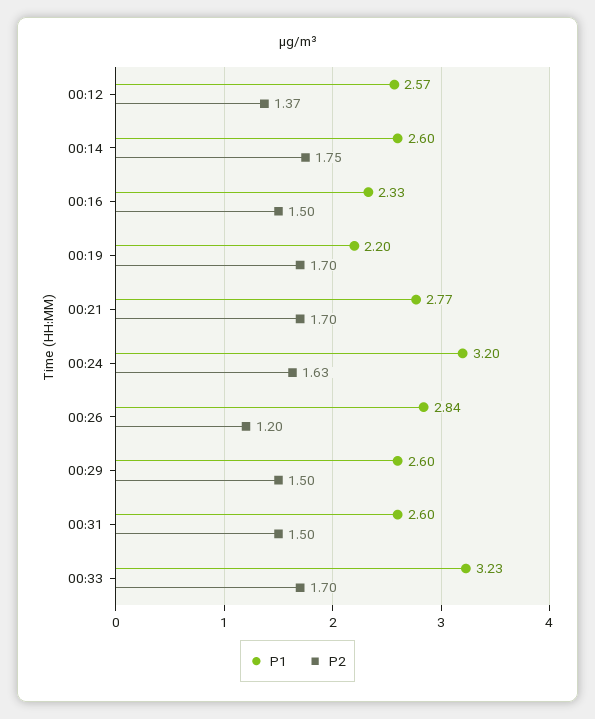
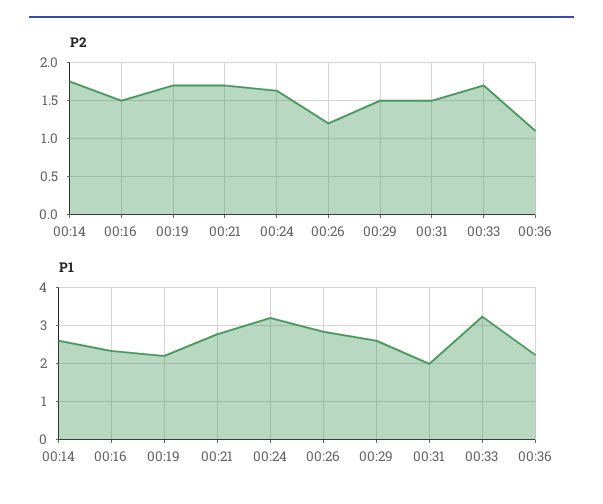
P1, 00:12: 2.57 -> none
P2, 00:12: 1.37 -> none
P1, 00:31: 2.6 -> 2
P2, 00:36: none -> 1.1
P1, 00:36: none -> 2.2

